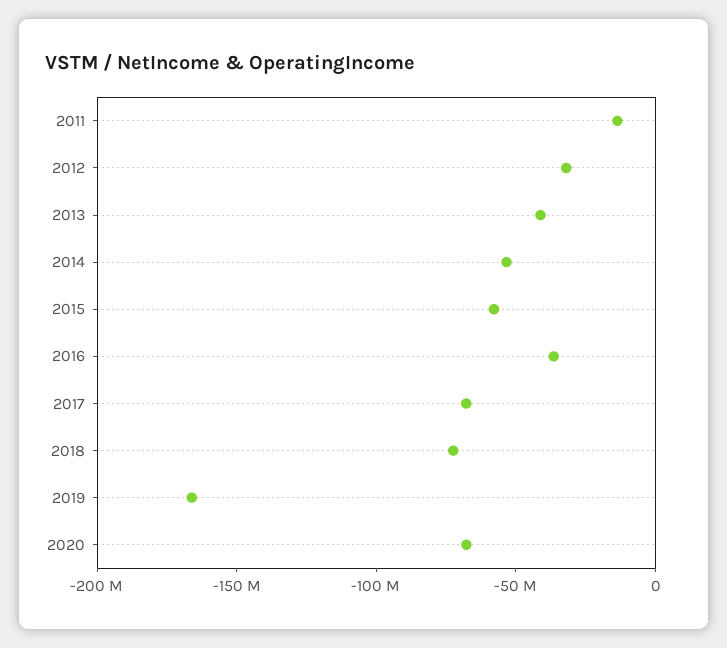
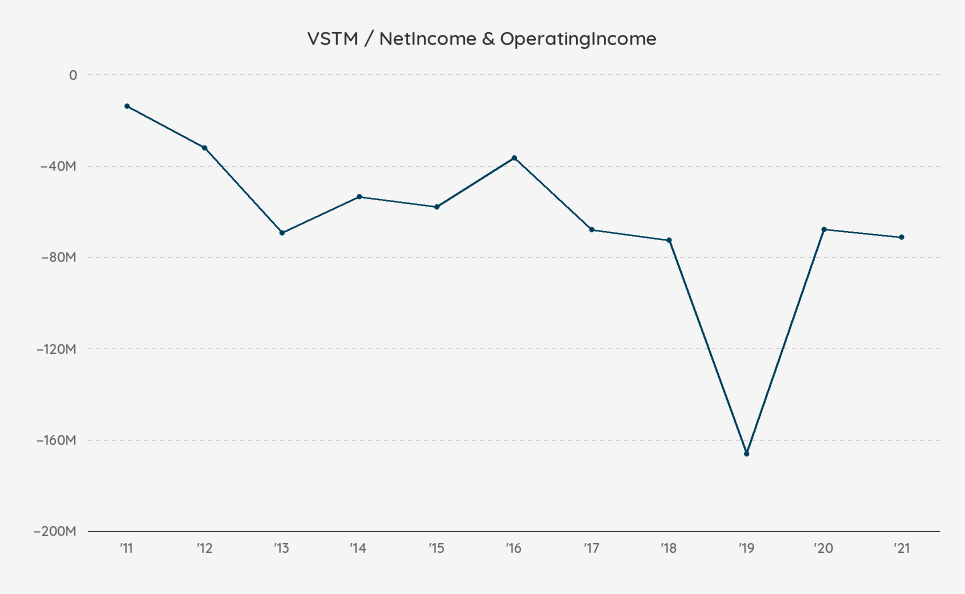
2013: -40000000 -> -70000000
'21: none -> -70000000

